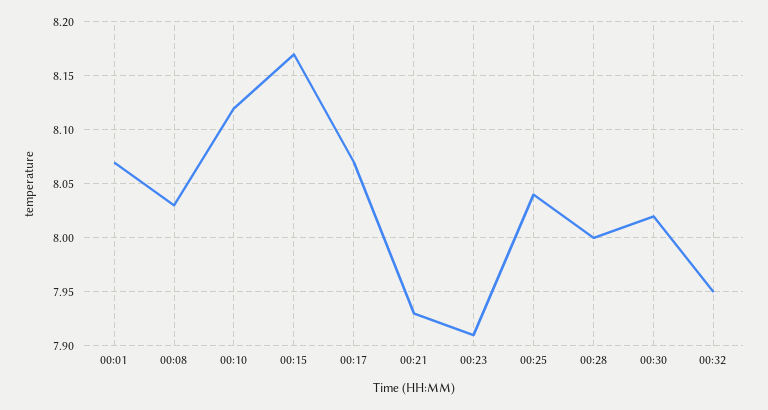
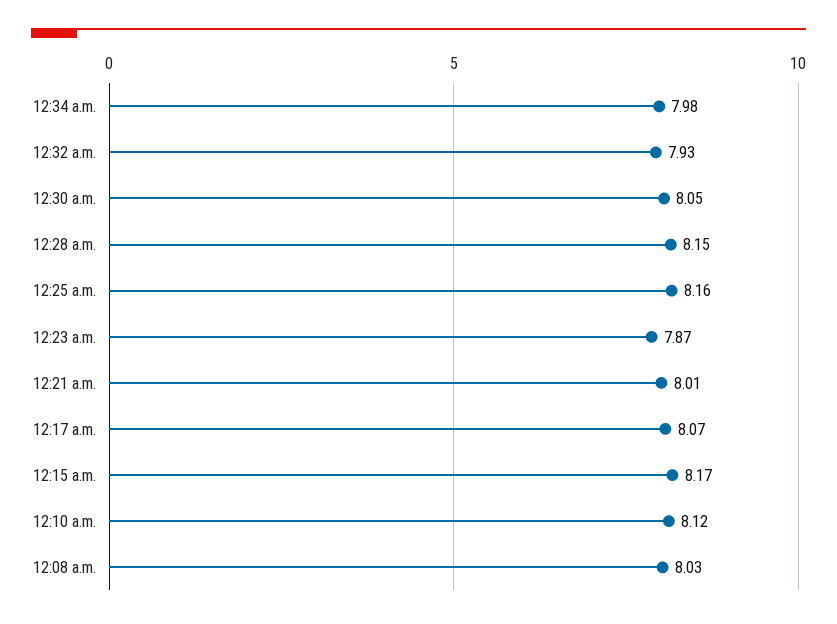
00:01: 8.07 -> none
00:21: 7.93 -> 8.01
00:23: 7.91 -> 7.87
00:25: 8.04 -> 8.16
00:28: 8 -> 8.15
00:30: 8.02 -> 8.05
00:32: 7.95 -> 7.93
12:34 a.m.: none -> 7.98

